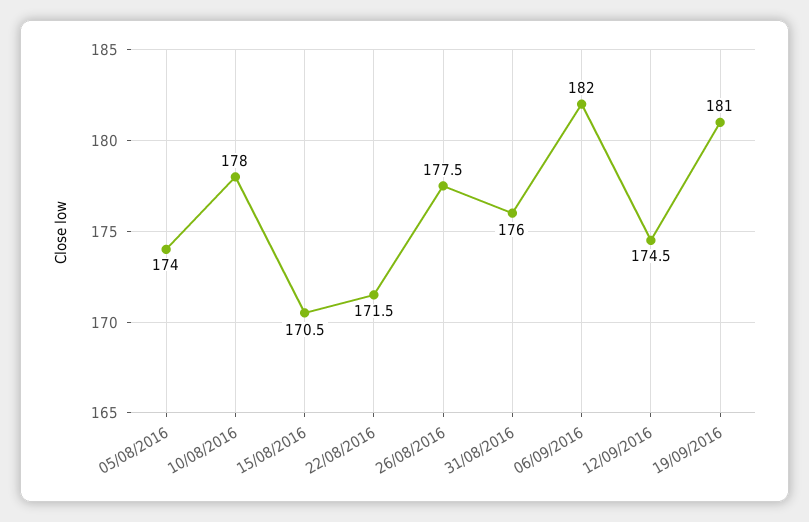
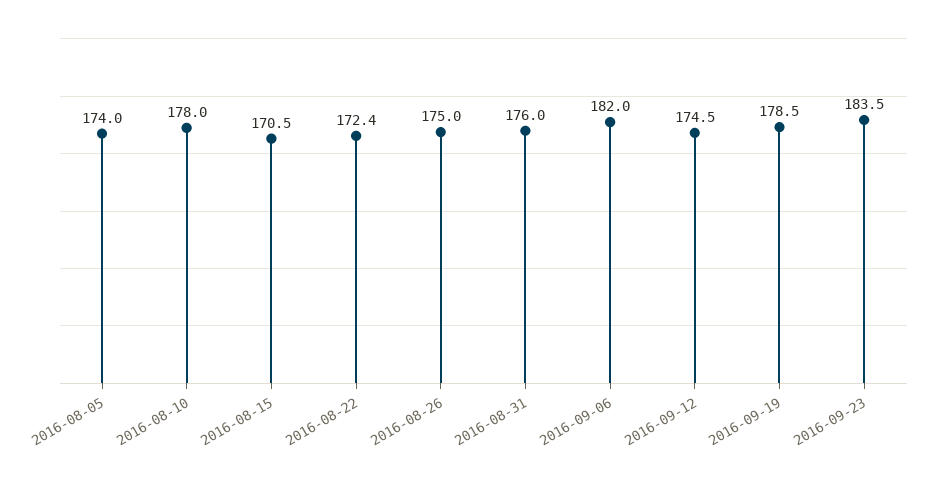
22/08/2016: 171.5 -> 172.4
26/08/2016: 177.5 -> 175
19/09/2016: 181 -> 178.5
2016-09-23: none -> 183.5

